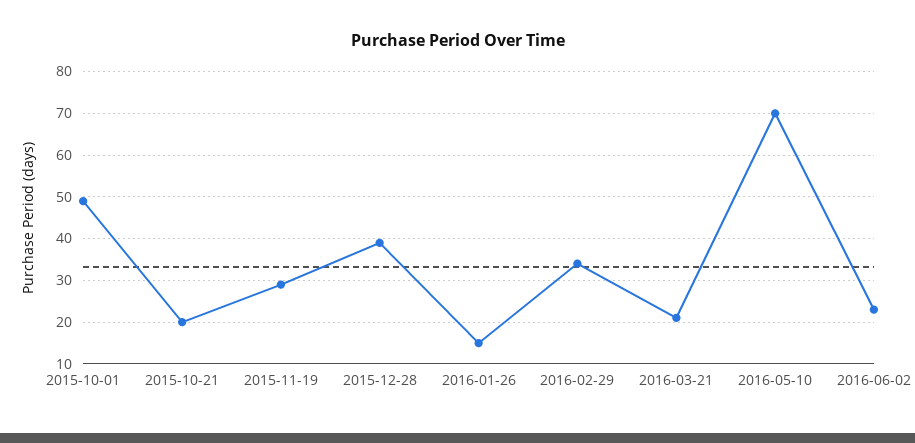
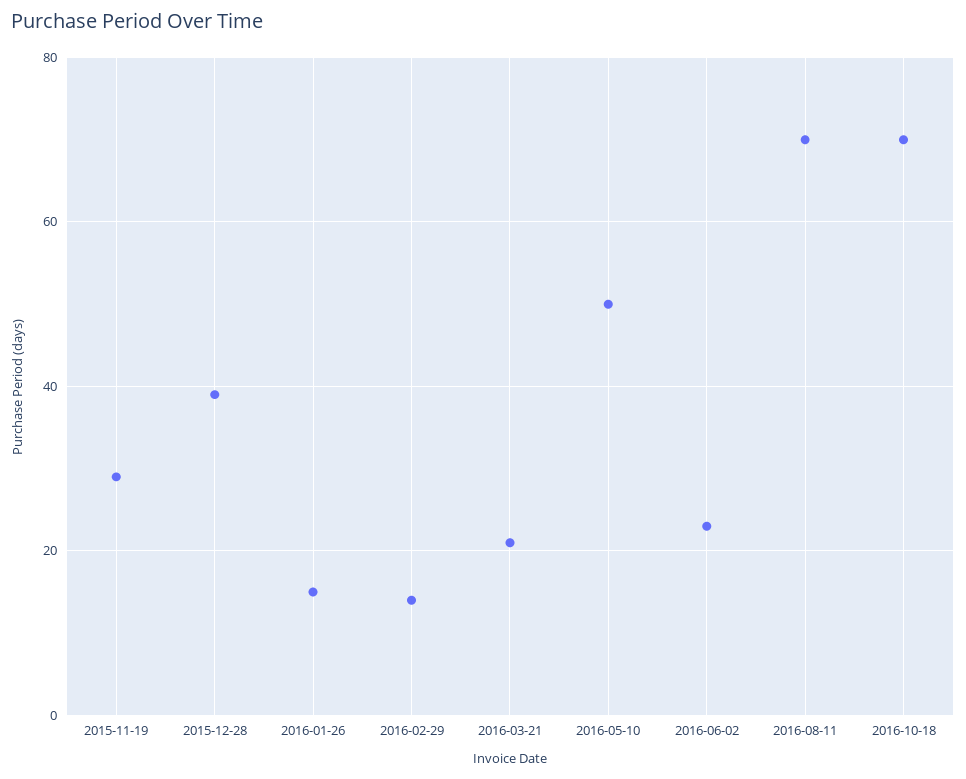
2015-10-01: 50 -> none
2015-10-21: 20 -> none
2016-02-29: 35 -> 15
2016-05-10: 70 -> 50
2016-08-11: none -> 70
2016-10-18: none -> 70

